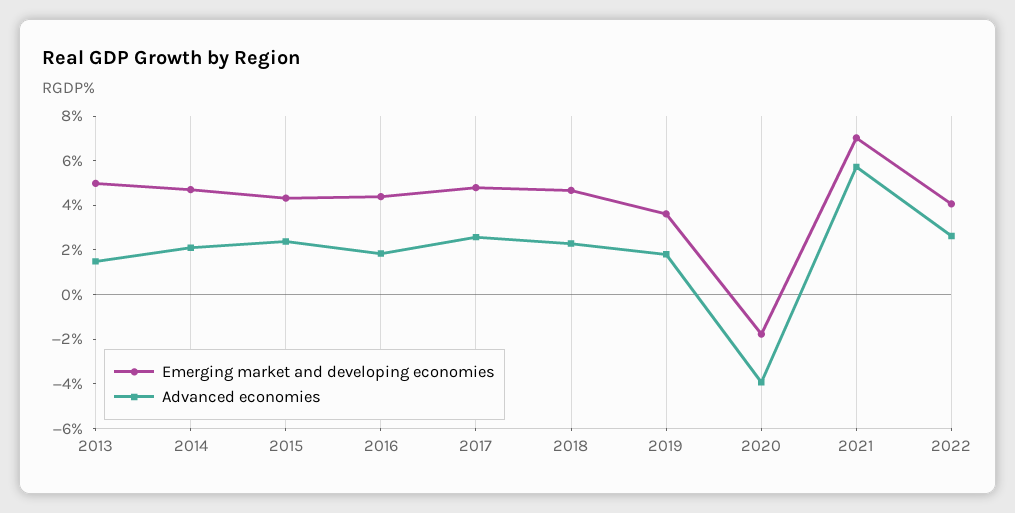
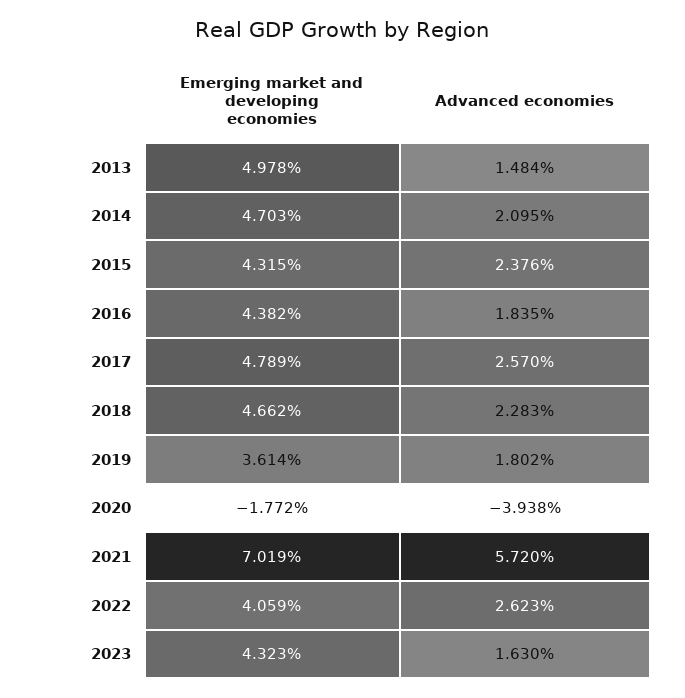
Emerging market and developing economies, 2023: none -> 4.323
Advanced economies, 2023: none -> 1.63

